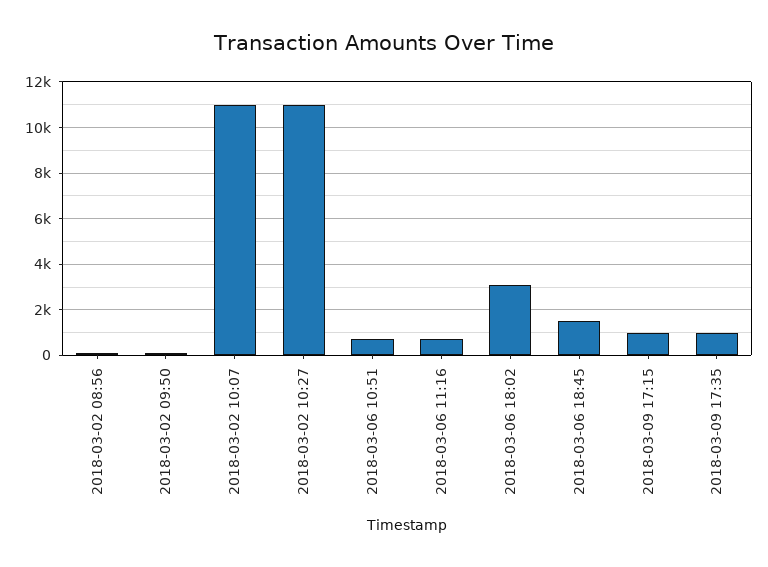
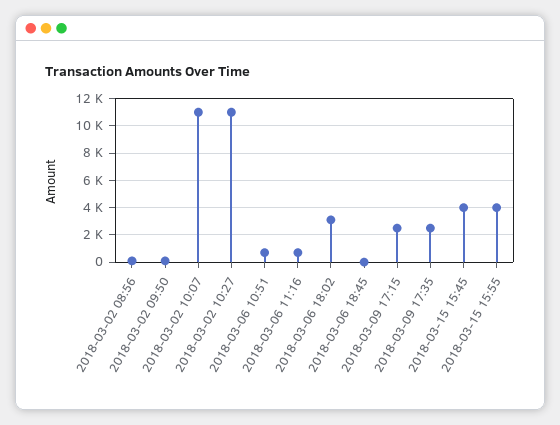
2018-03-06 18:45: 1500 -> 0
2018-03-09 17:15: 1000 -> 2500
2018-03-09 17:35: 1000 -> 2500
2018-03-15 15:45: none -> 4000
2018-03-15 15:55: none -> 4000

